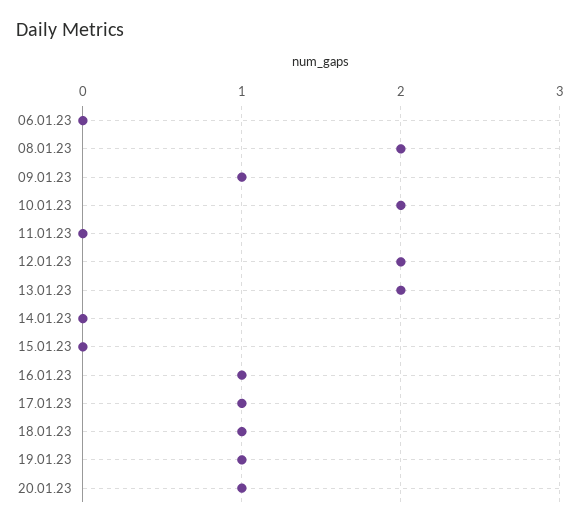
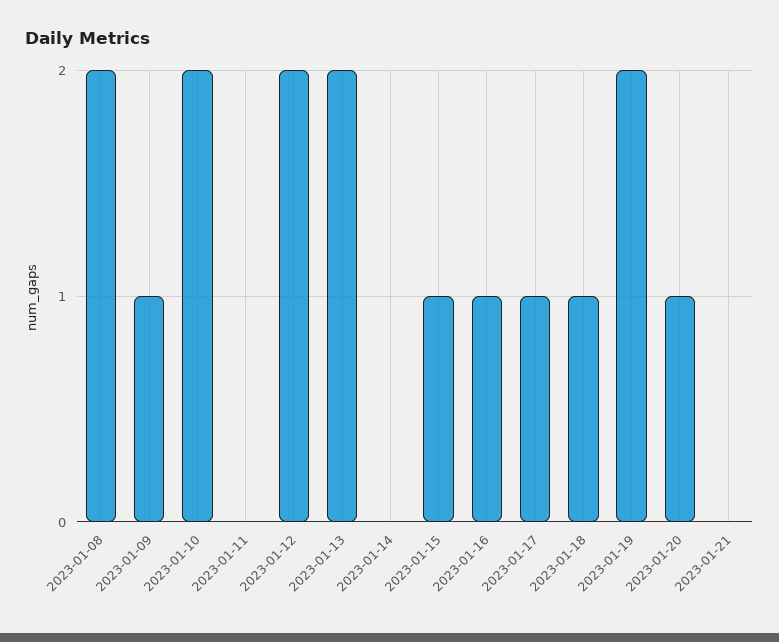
06.01.23: 0 -> none
15.01.23: 0 -> 1
19.01.23: 1 -> 2
2023-01-21: none -> 0

